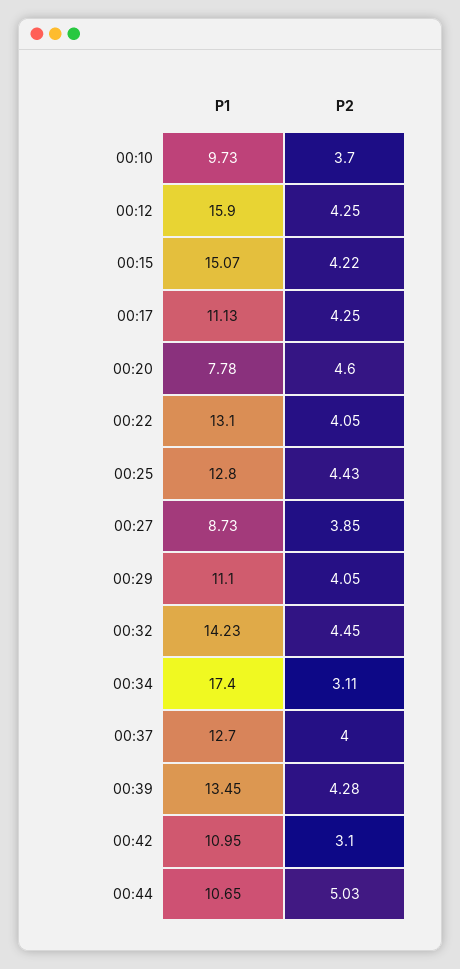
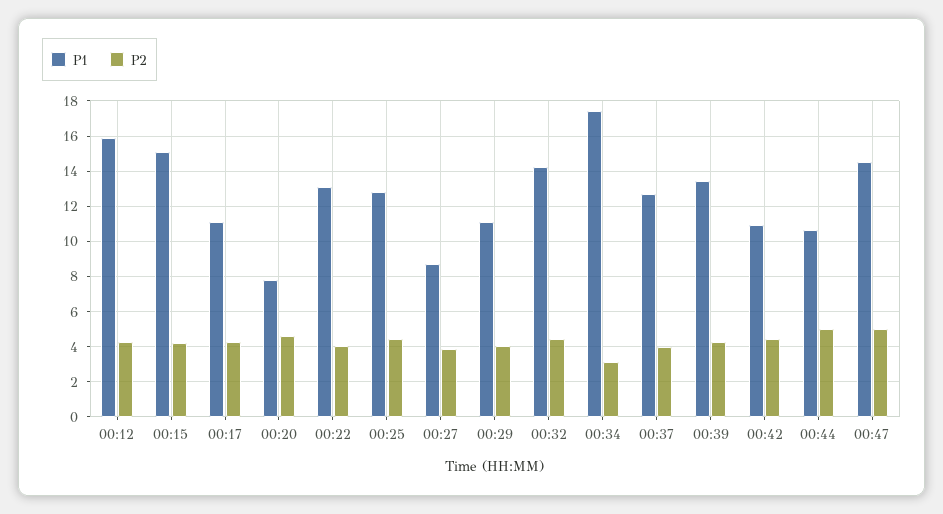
P1, 00:10: 9.73 -> none
P2, 00:10: 3.7 -> none
P2, 00:42: 3.1 -> 4.5
P1, 00:47: none -> 14.5
P2, 00:47: none -> 5

